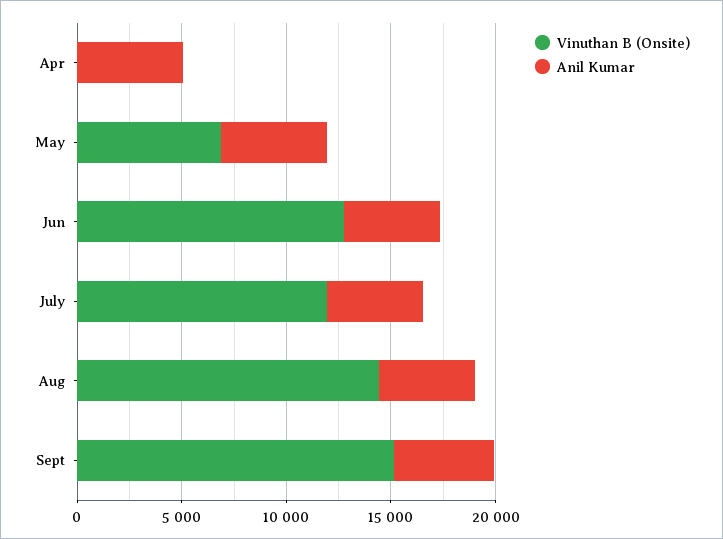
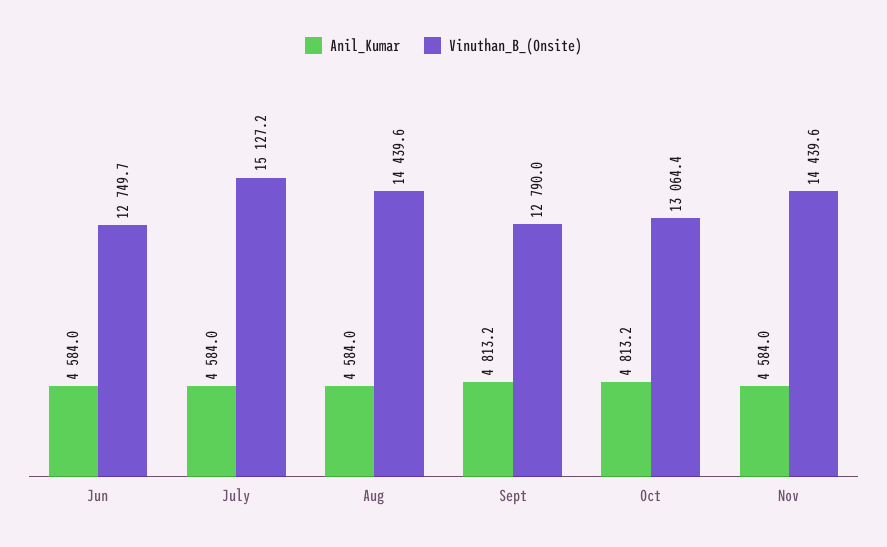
Vinuthan B (Onsite), Apr: 0 -> none
Anil Kumar, Apr: 5000 -> none
Vinuthan B (Onsite), May: 7000 -> none
Anil Kumar, May: 5000 -> none
Vinuthan B (Onsite), July: 12000 -> 15127.2
Vinuthan B (Onsite), Sept: 15000 -> 12790
Anil Kumar, Oct: none -> 4813.2
Vinuthan B (Onsite), Oct: none -> 13064.4
Anil Kumar, Nov: none -> 4584
Vinuthan B (Onsite), Nov: none -> 14439.6

